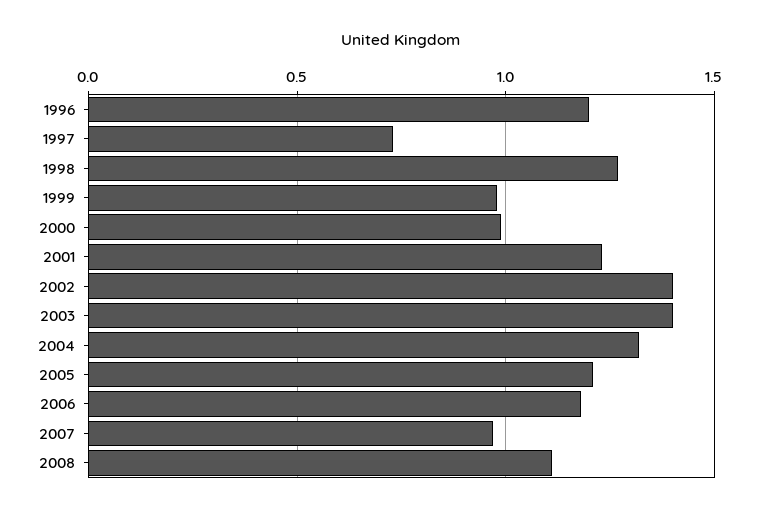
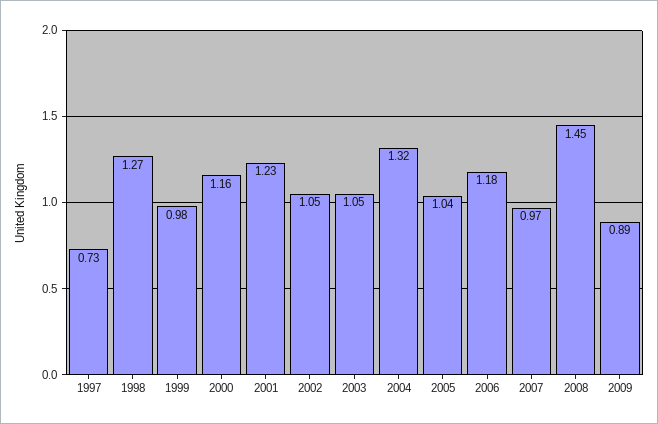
1996: 1.2 -> none
2000: 1 -> 1.16
2002: 1.4 -> 1.05
2003: 1.4 -> 1.05
2005: 1.2 -> 1.04
2008: 1.1 -> 1.45
2009: none -> 0.89

